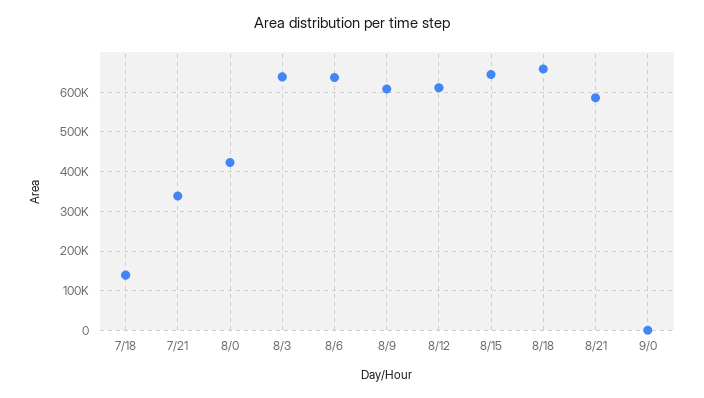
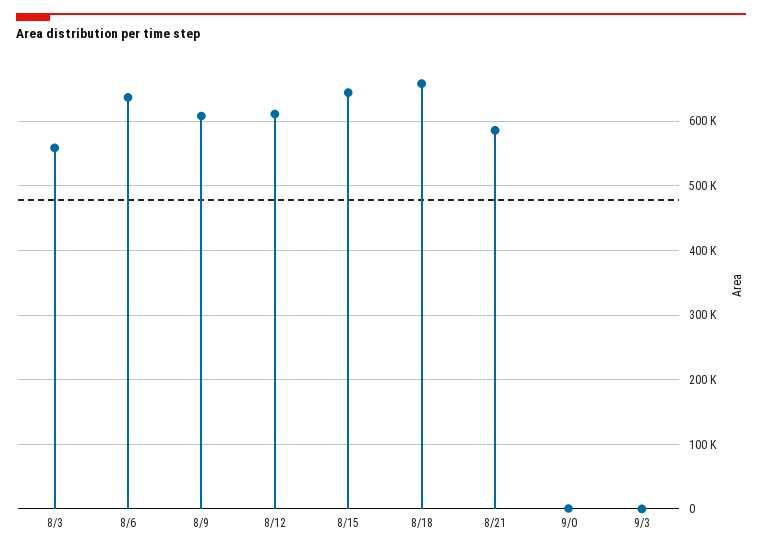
7/18: 140000 -> none
7/21: 340000 -> none
8/0: 420000 -> none
8/3: 640000 -> 560000
9/3: none -> 0

